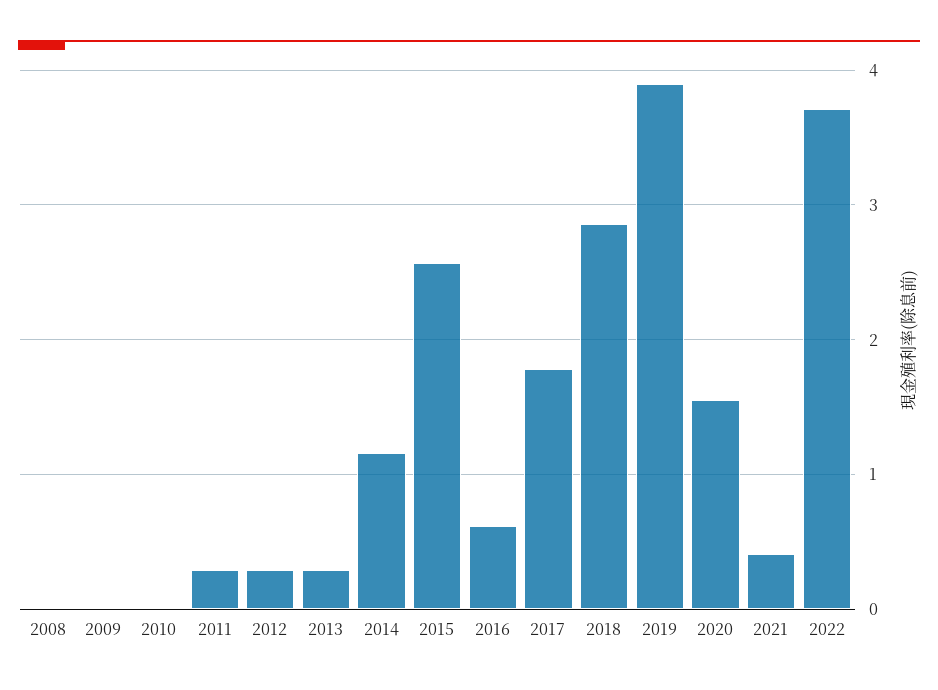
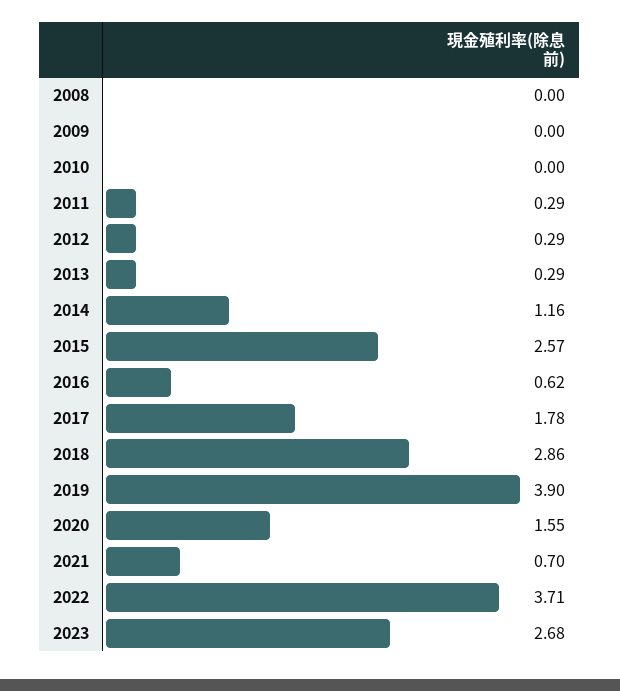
2021: 0.4 -> 0.7
2023: none -> 2.68

